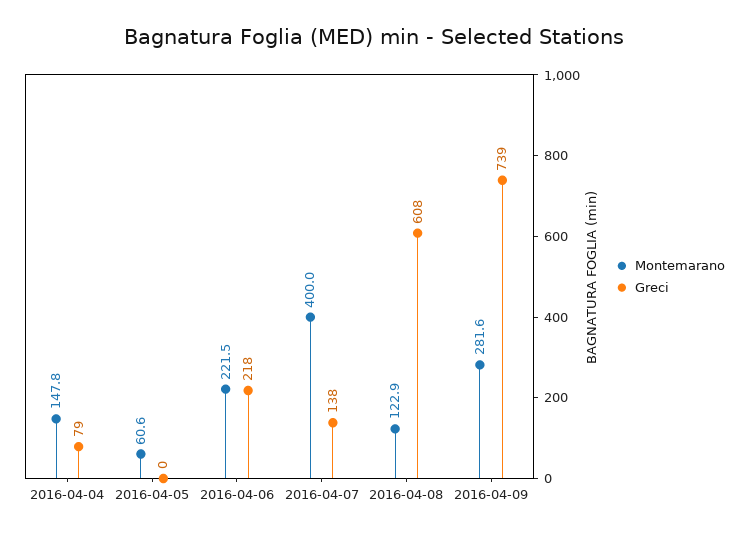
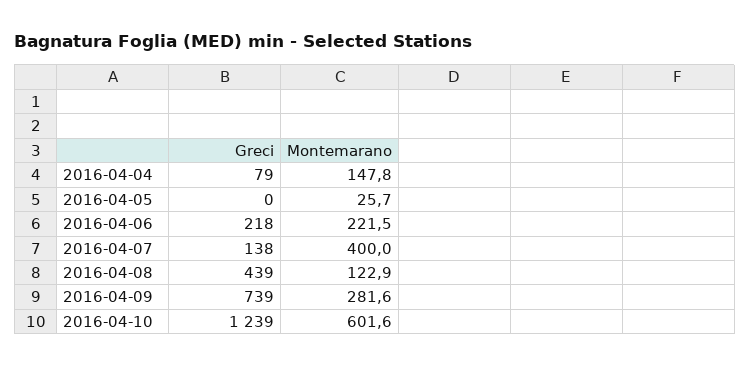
Montemarano, 2016-04-05: 60.6 -> 25.7
Greci, 2016-04-08: 608 -> 439
Greci, 2016-04-10: none -> 1239
Montemarano, 2016-04-10: none -> 601.6

